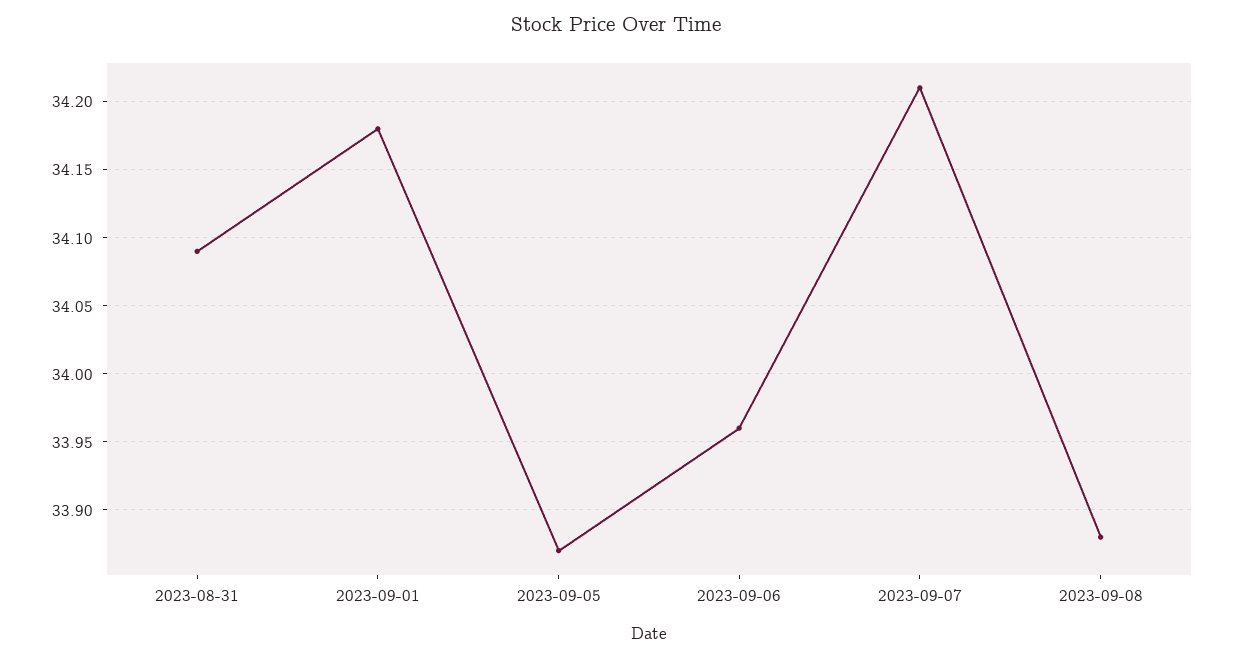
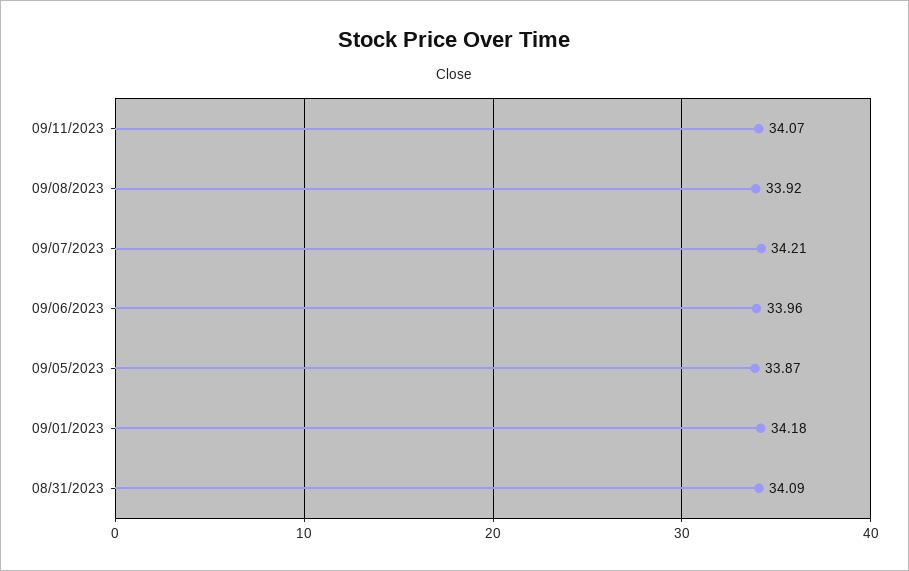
2023-09-08: 33.88 -> 33.92
09/11/2023: none -> 34.07

